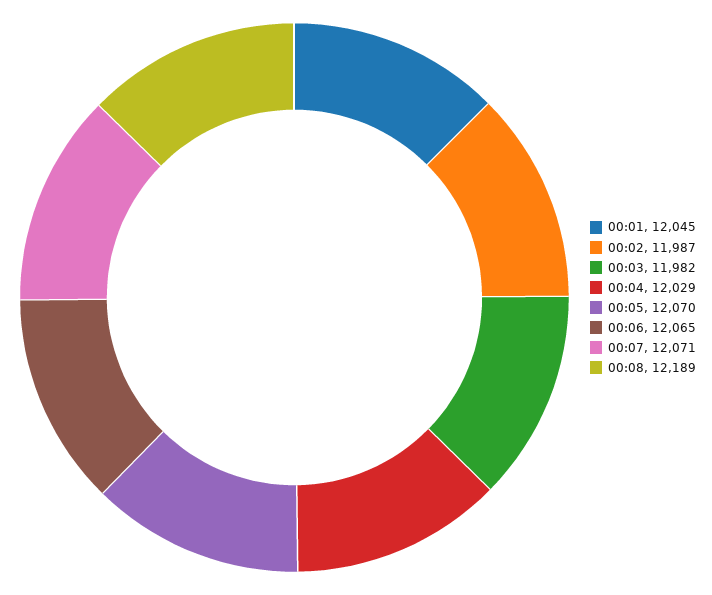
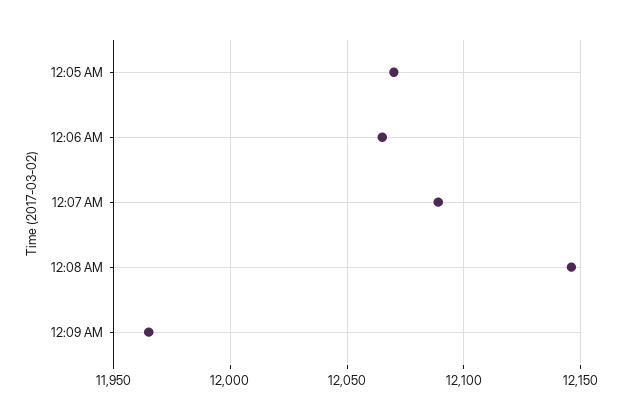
00:01: 12045 -> none
00:02: 11987 -> none
00:03: 11982 -> none
00:04: 12029 -> none
00:07: 12071 -> 12090
00:08: 12189 -> 12145
12:09 AM: none -> 11965

